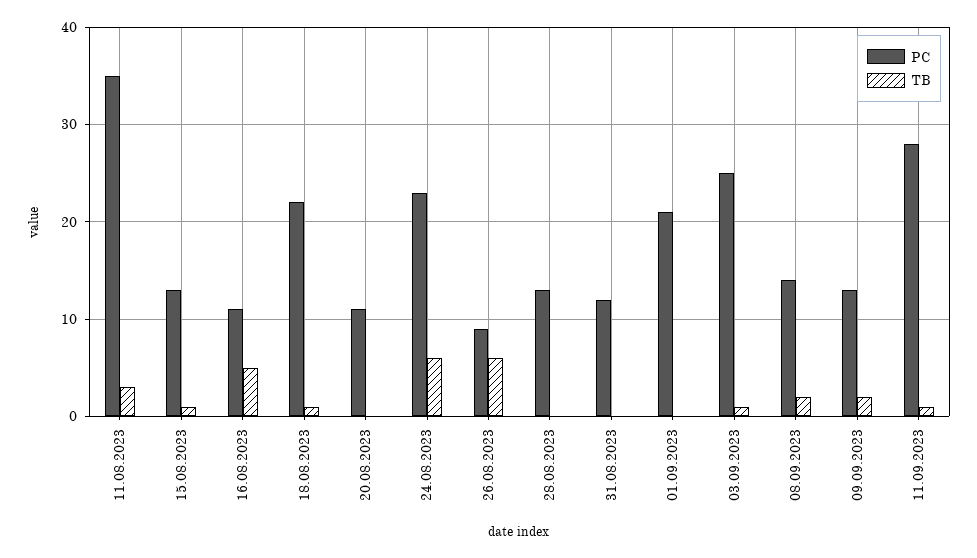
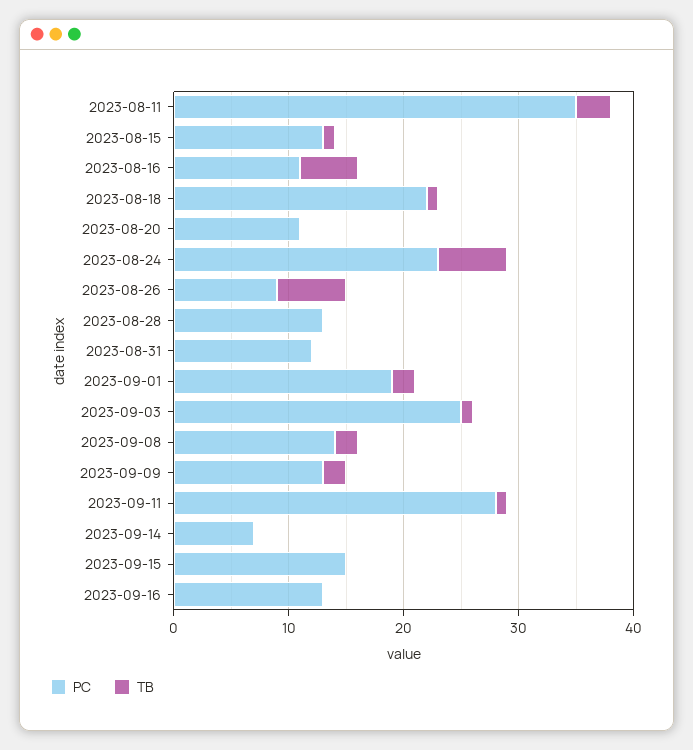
PC, 01.09.2023: 21 -> 19
TB, 01.09.2023: 0 -> 2
PC, 2023-09-14: none -> 7
TB, 2023-09-14: none -> 0
PC, 2023-09-15: none -> 15
TB, 2023-09-15: none -> 0
PC, 2023-09-16: none -> 13
TB, 2023-09-16: none -> 0

